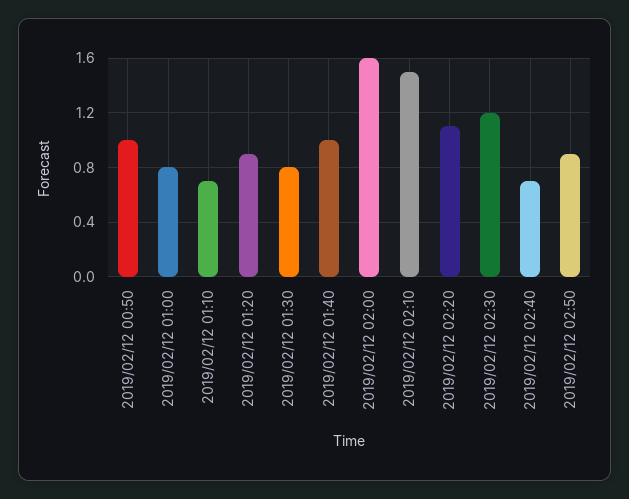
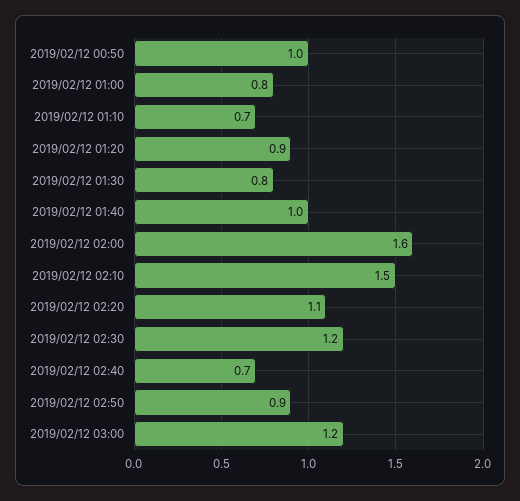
2019/02/12 03:00: none -> 1.2

